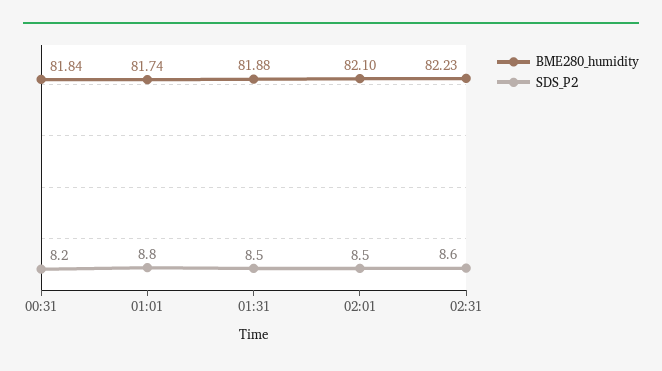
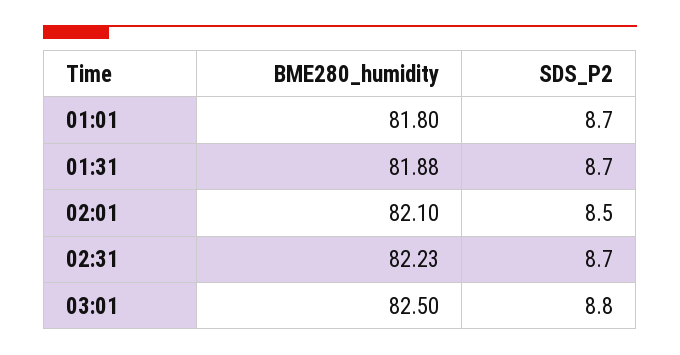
BME280_humidity, 00:31: 81.84 -> none
SDS_P2, 00:31: 8.2 -> none
BME280_humidity, 01:01: 81.74 -> 81.8
SDS_P2, 01:01: 8.8 -> 8.7
SDS_P2, 01:31: 8.5 -> 8.7
SDS_P2, 02:31: 8.6 -> 8.7
BME280_humidity, 03:01: none -> 82.5
SDS_P2, 03:01: none -> 8.8

